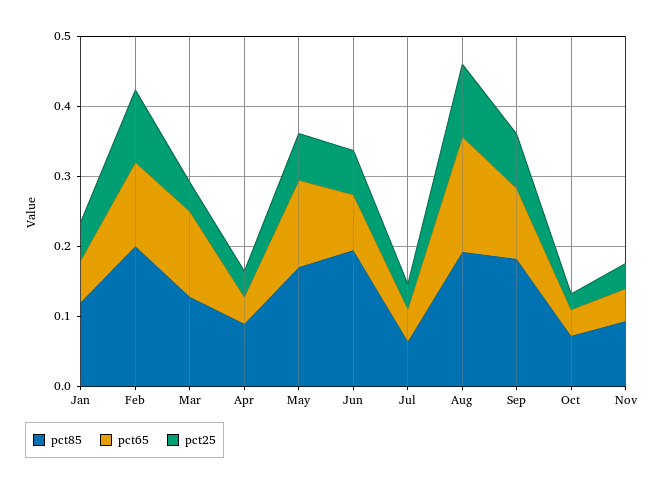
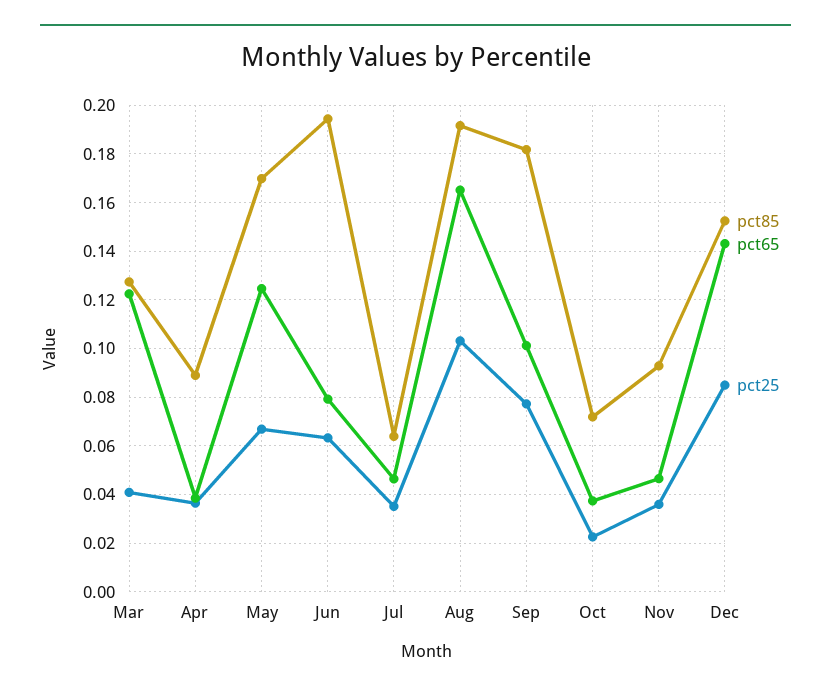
pct85, Jan: 0.12 -> none
pct65, Jan: 0.06 -> none
pct25, Jan: 0.06 -> none
pct85, Feb: 0.2 -> none
pct65, Feb: 0.12 -> none
pct25, Feb: 0.1 -> none
pct85, Dec: none -> 0.1525
pct65, Dec: none -> 0.1425
pct25, Dec: none -> 0.085

